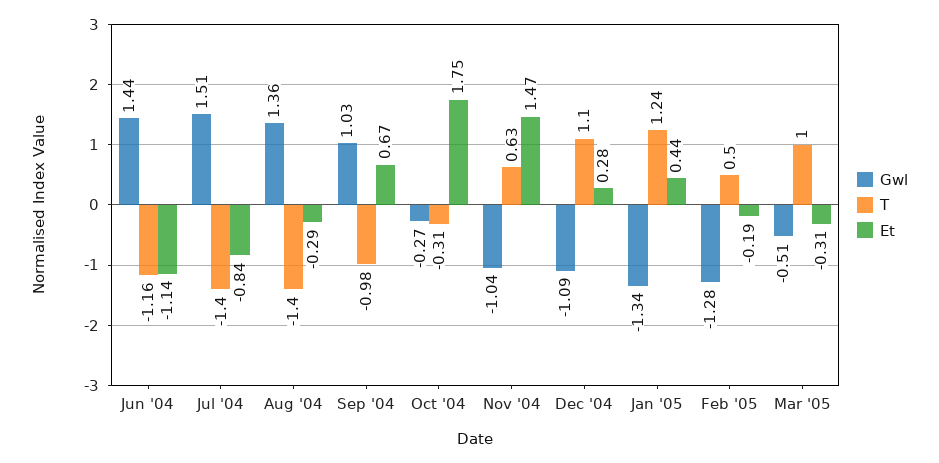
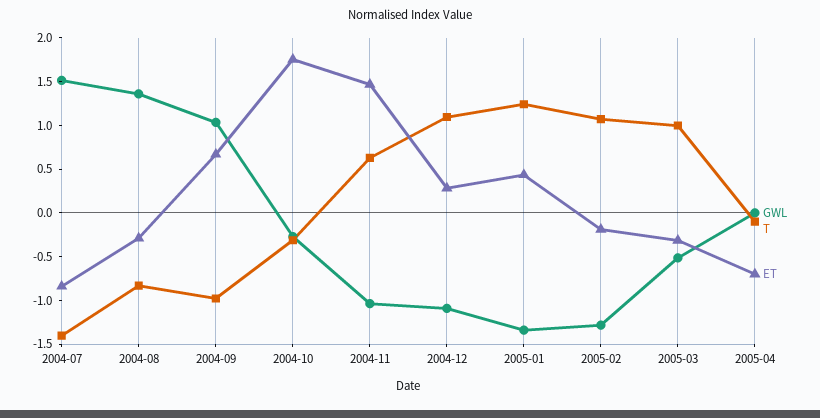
Gwl, Jun '04: 1.44 -> none
T, Jun '04: -1.16 -> none
Et, Jun '04: -1.14 -> none
T, Aug '04: -1.4 -> -0.8
T, Feb '05: 0.5 -> 1.1
Gwl, 2005-04: none -> 0
T, 2005-04: none -> -0.1
Et, 2005-04: none -> -0.7

